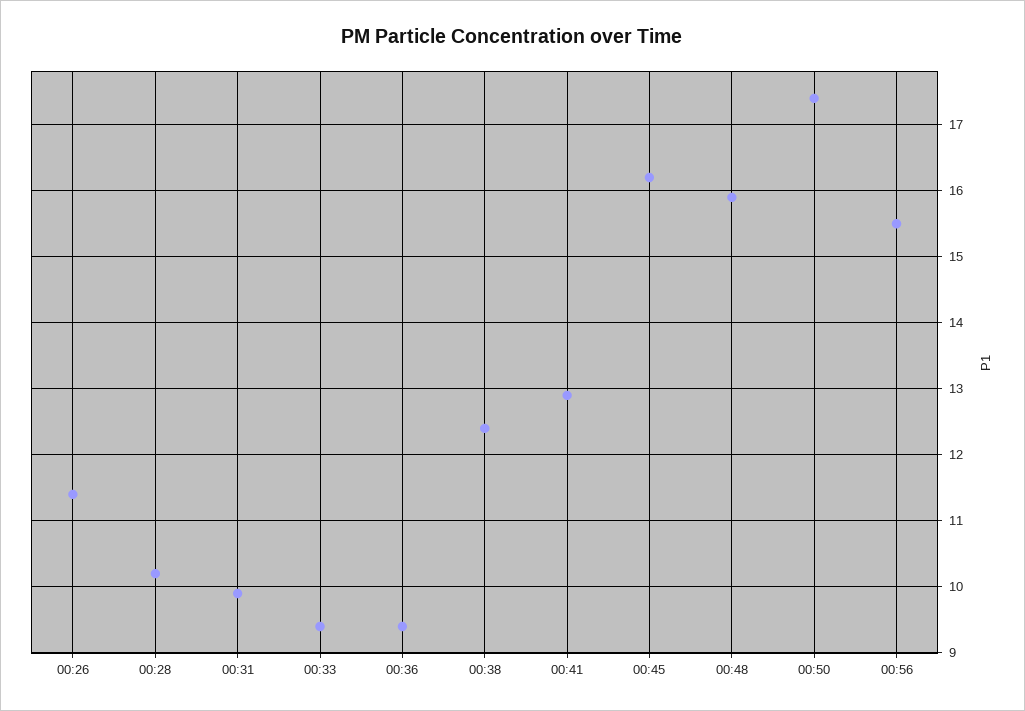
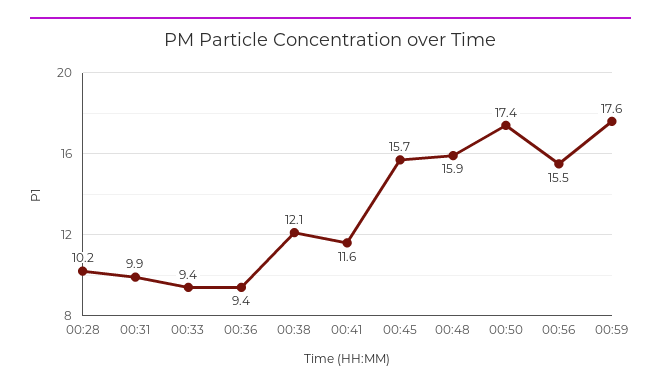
00:26: 11.4 -> none
00:38: 12.4 -> 12.1
00:41: 12.9 -> 11.6
00:45: 16.2 -> 15.7
00:59: none -> 17.6

